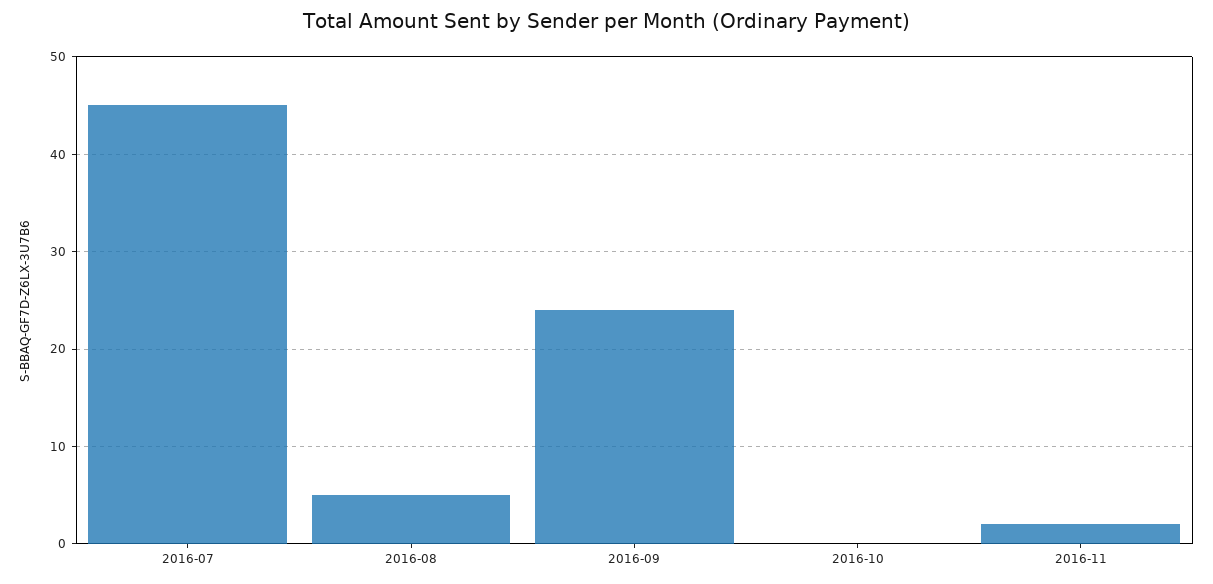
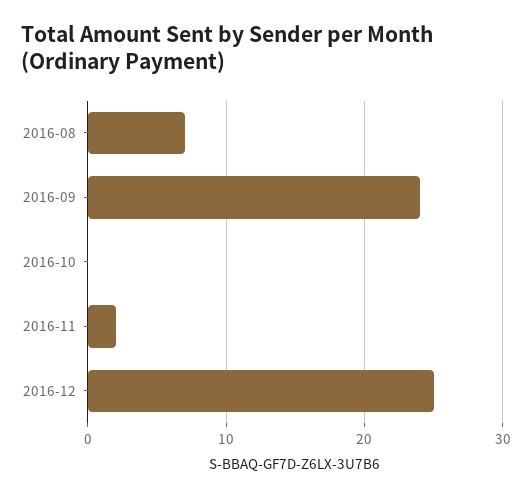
2016-07: 45 -> none
2016-08: 5 -> 7
2016-12: none -> 25

